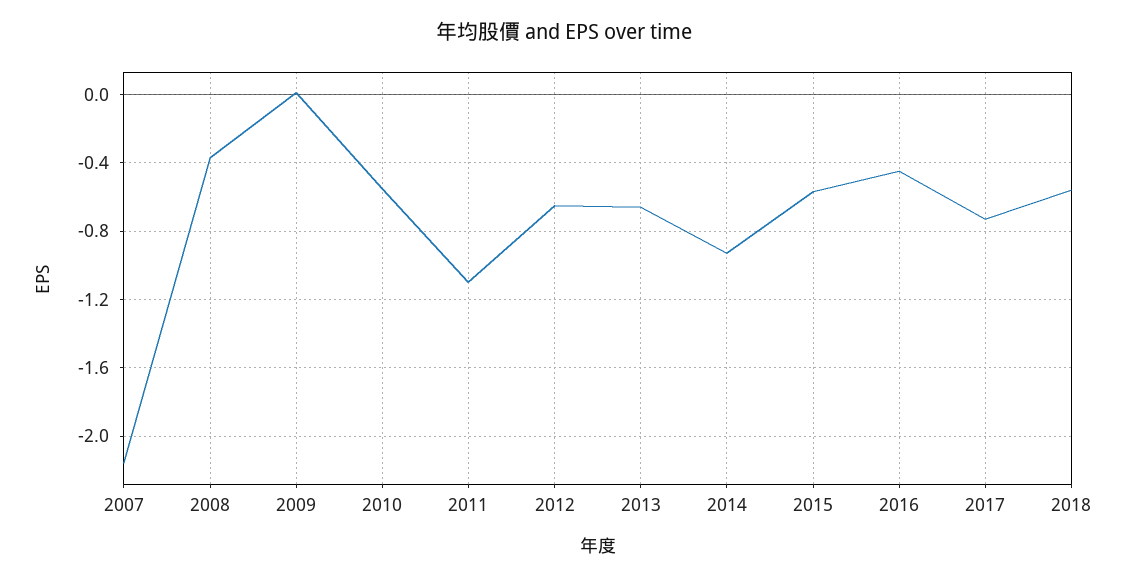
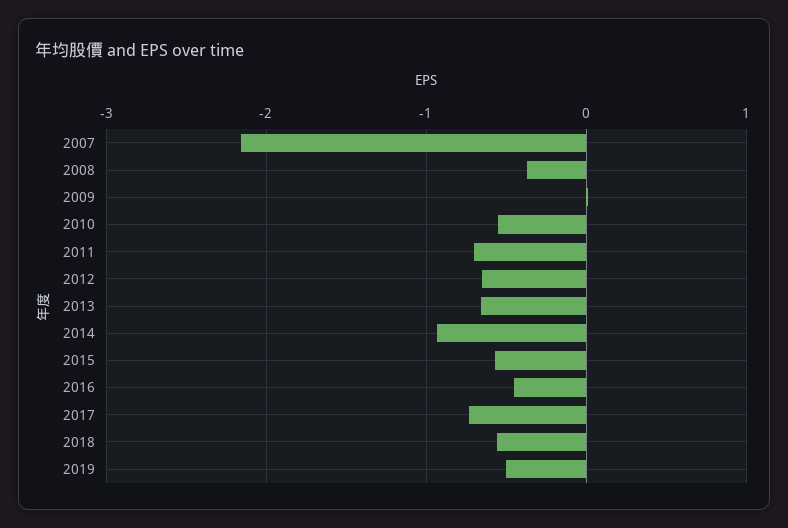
2011: -1.1 -> -0.7
2019: none -> -0.5

